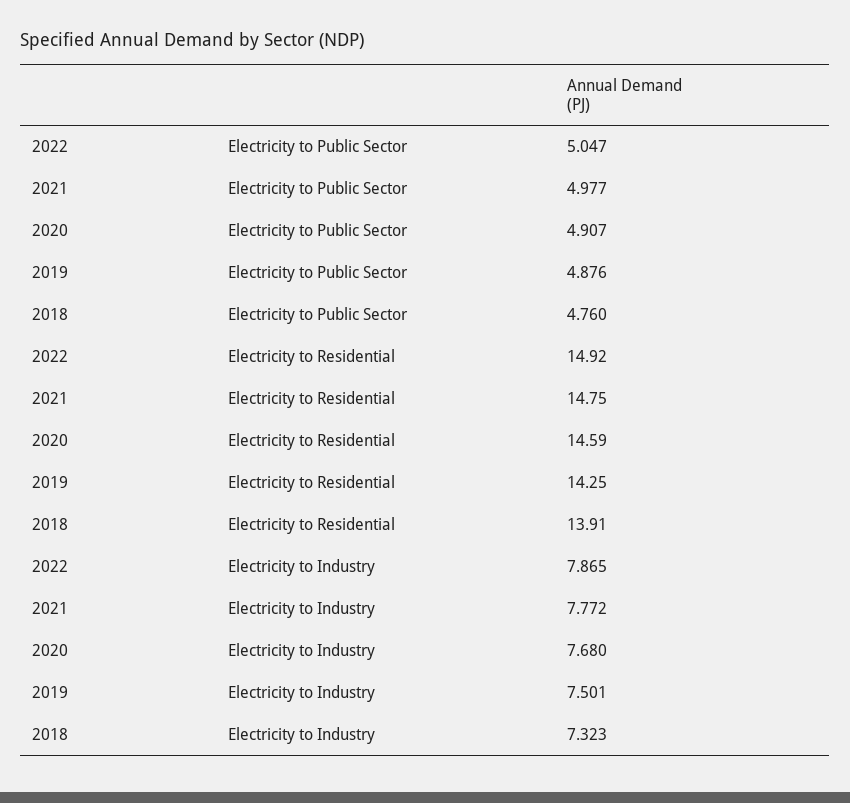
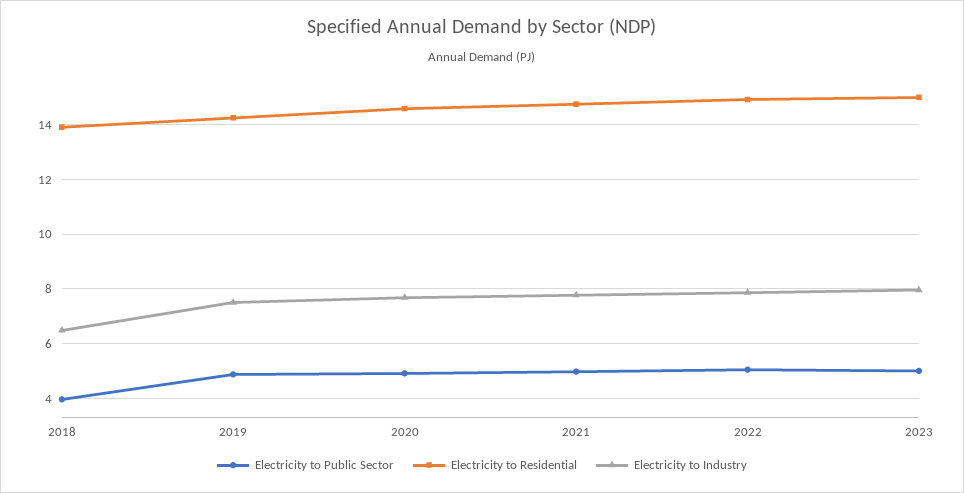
Electricity to Public Sector, 2018: 4.76 -> 4
Electricity to Industry, 2018: 7.323 -> 6.5
Electricity to Public Sector, 2023: none -> 5
Electricity to Residential, 2023: none -> 15
Electricity to Industry, 2023: none -> 8

